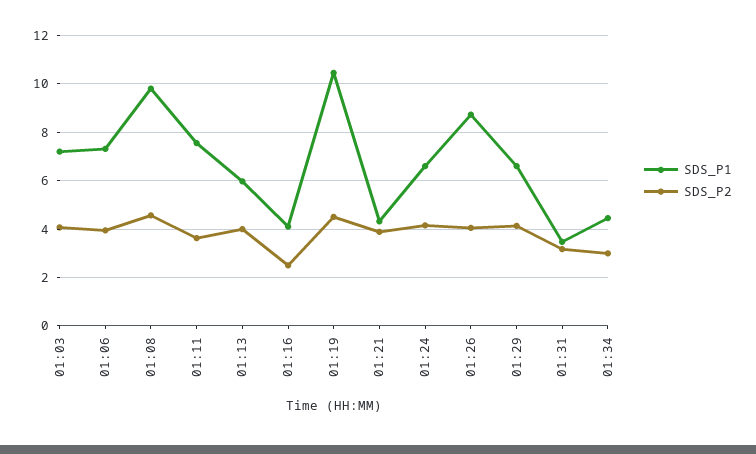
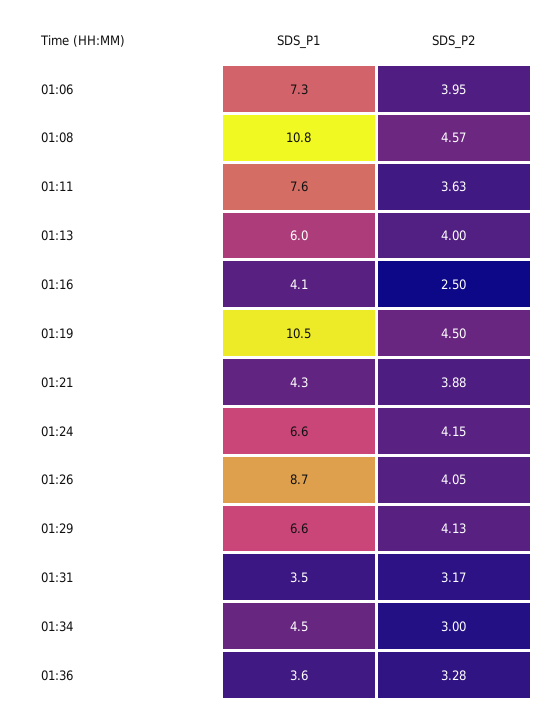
SDS_P1, 01:03: 7.25 -> none
SDS_P2, 01:03: 4 -> none
SDS_P1, 01:08: 9.75 -> 10.8
SDS_P1, 01:36: none -> 3.6
SDS_P2, 01:36: none -> 3.28

